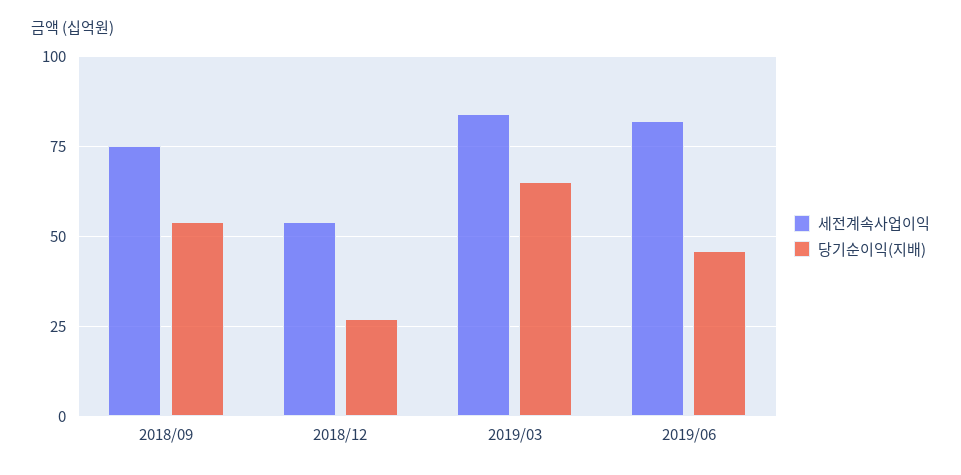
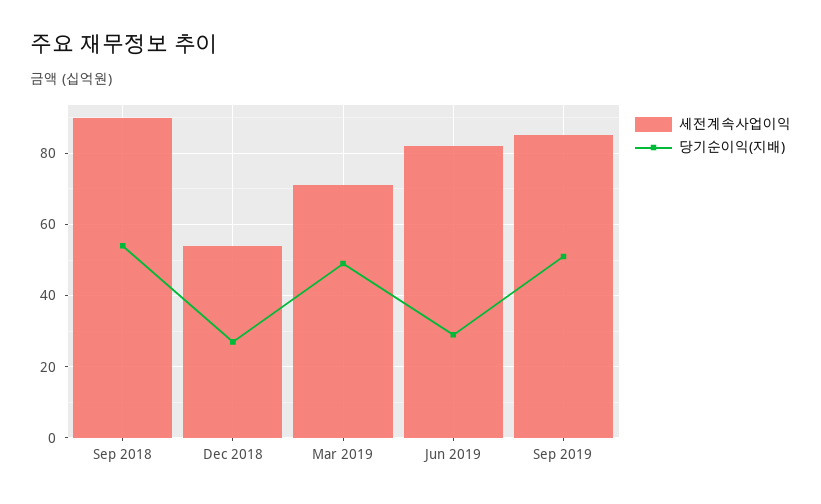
세전계속사업이익, 2018/09: 75 -> 90
세전계속사업이익, 2019/03: 85 -> 70
당기순이익(지배), 2019/03: 65 -> 50
당기순이익(지배), 2019/06: 45 -> 30
세전계속사업이익, Sep 2019: none -> 85
당기순이익(지배), Sep 2019: none -> 50

